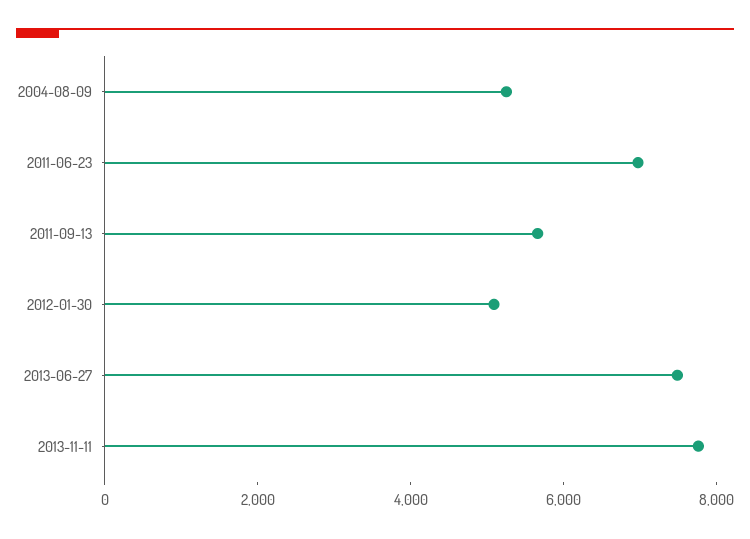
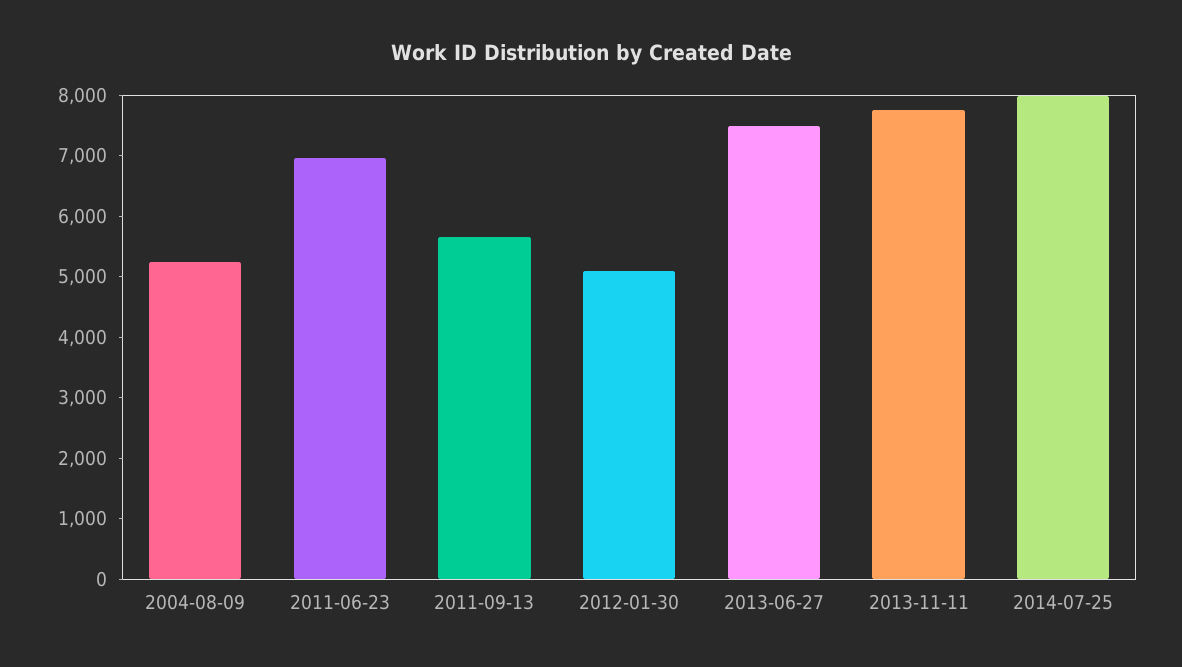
2014-07-25: none -> 8000

